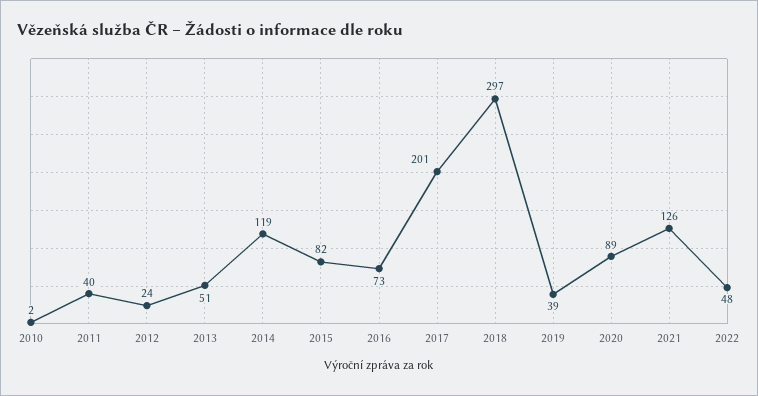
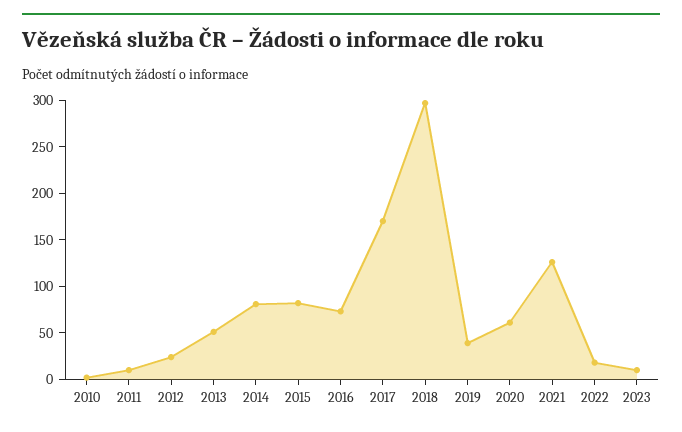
2011: 40 -> 10
2014: 119 -> 80
2017: 201 -> 170
2020: 89 -> 60
2022: 48 -> 20
2023: none -> 10

